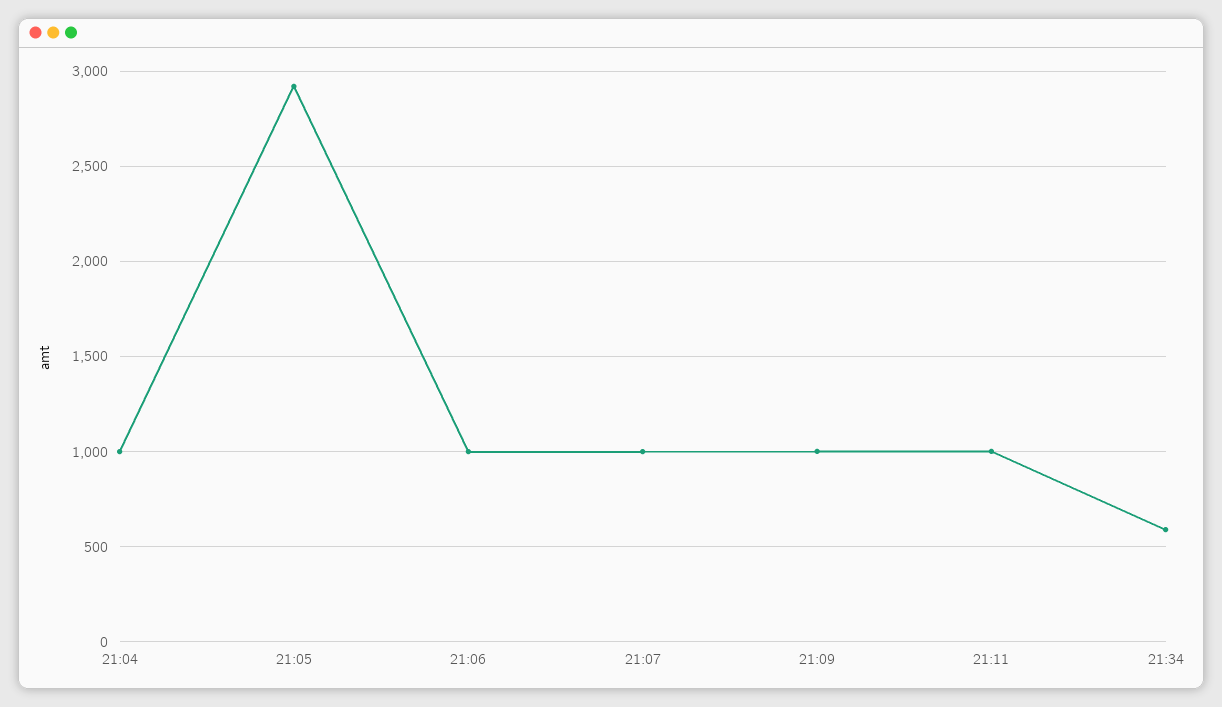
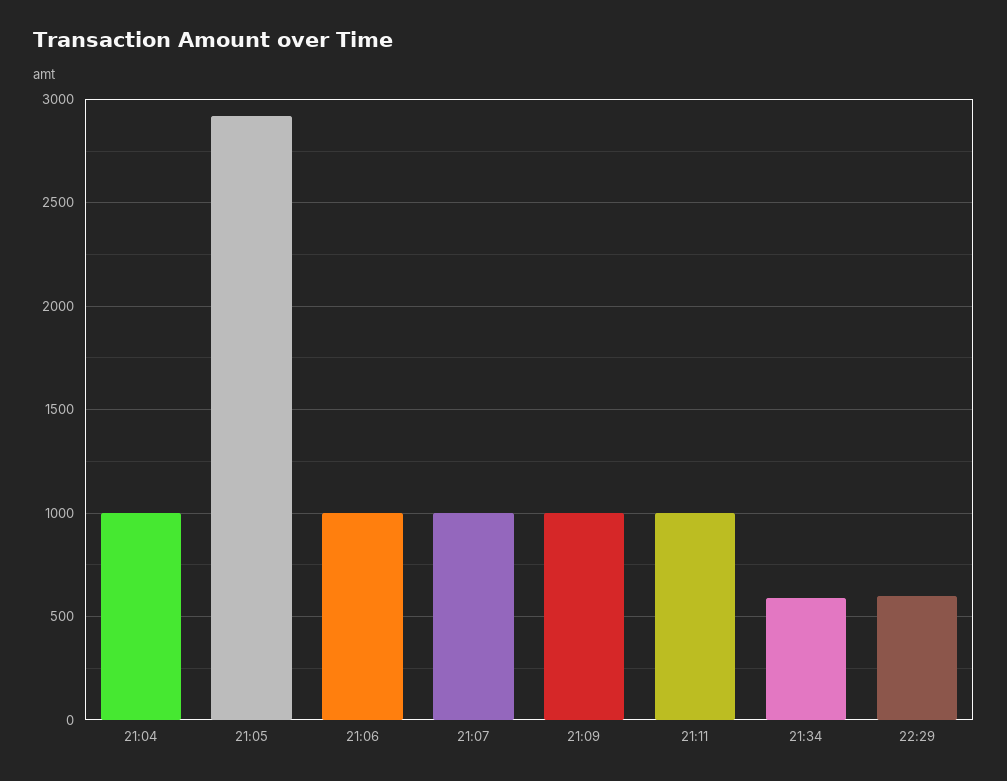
22:29: none -> 600

